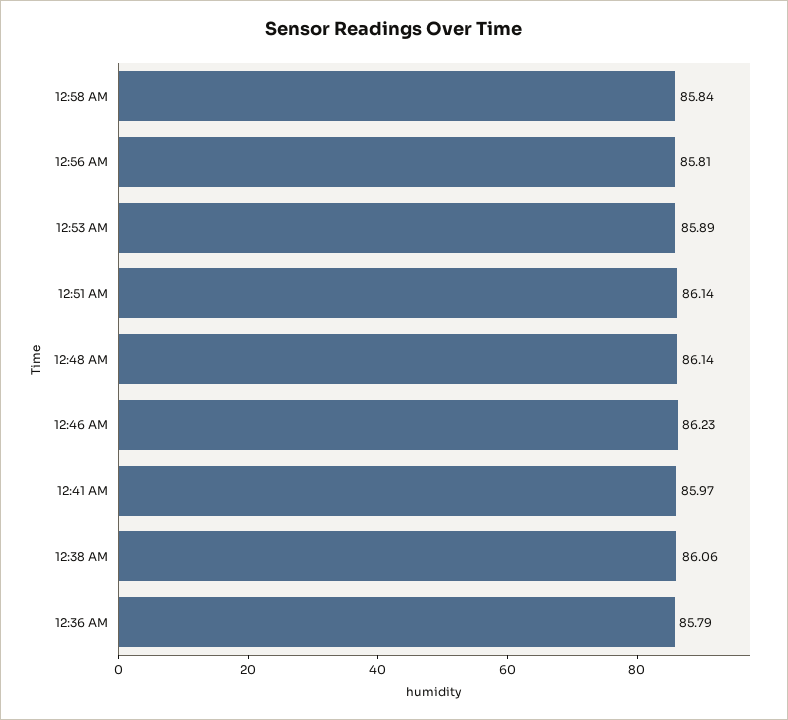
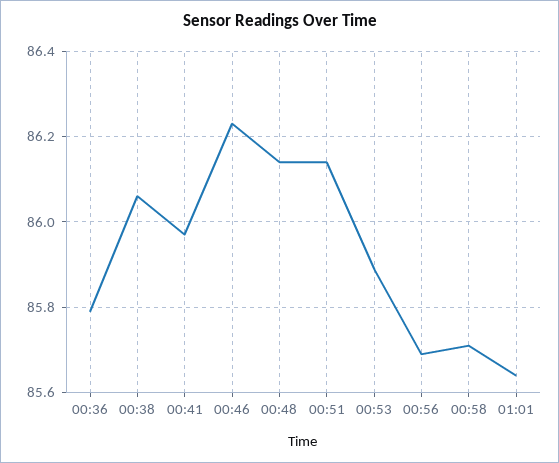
12:58 AM: 85.84 -> 85.7
12:56 AM: 85.81 -> 85.7
01:01: none -> 85.65

